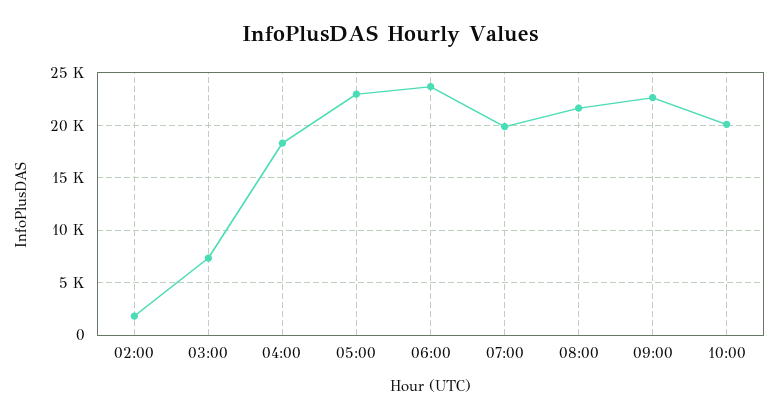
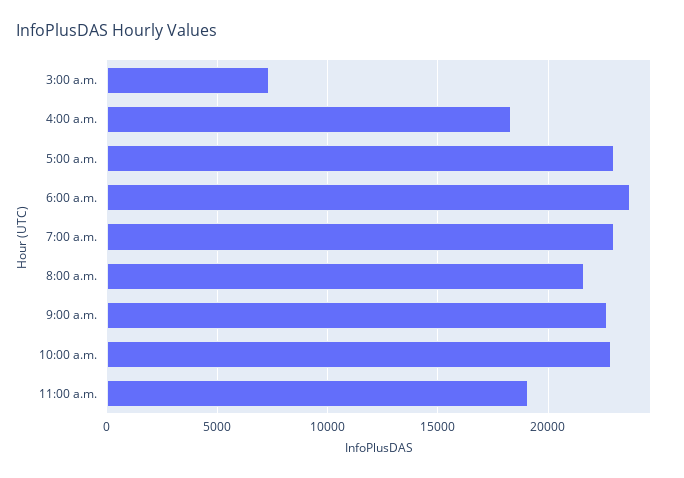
02:00: 2000 -> none
07:00: 20000 -> 23000
10:00: 20000 -> 23000
11:00 a.m.: none -> 19000

